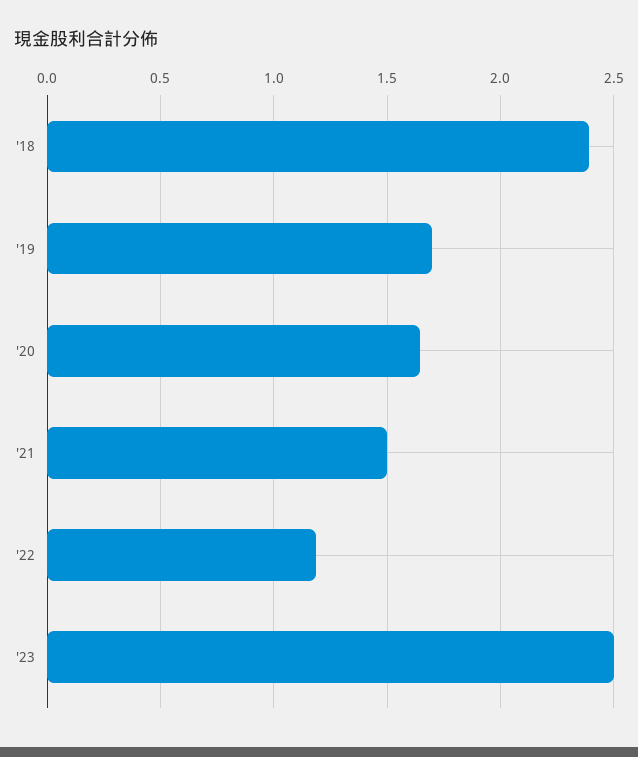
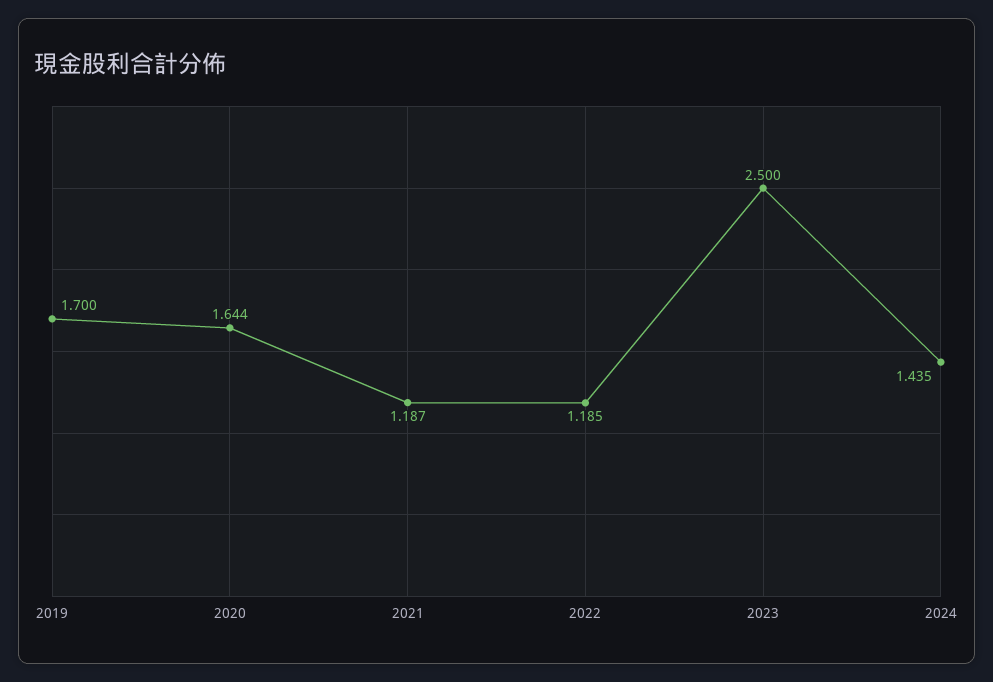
'18: 2.4 -> none
'21: 1.5 -> 1.187
2024: none -> 1.435

